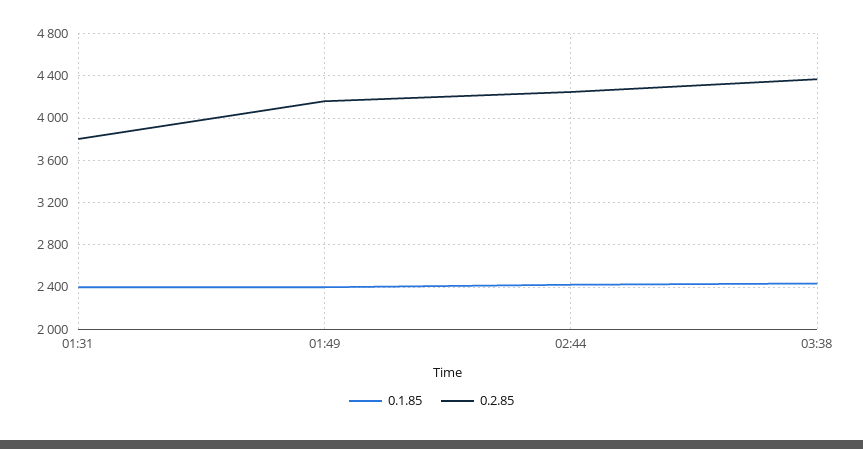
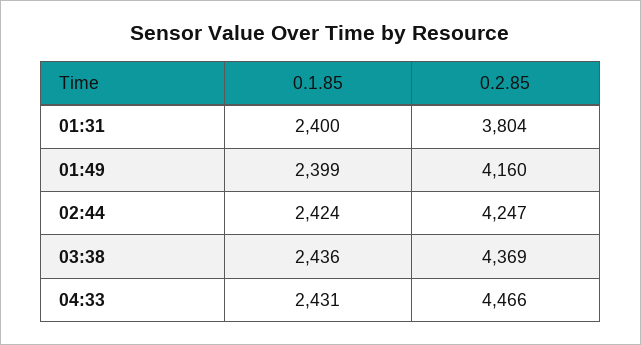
0.1.85, 04:33: none -> 2431
0.2.85, 04:33: none -> 4466

